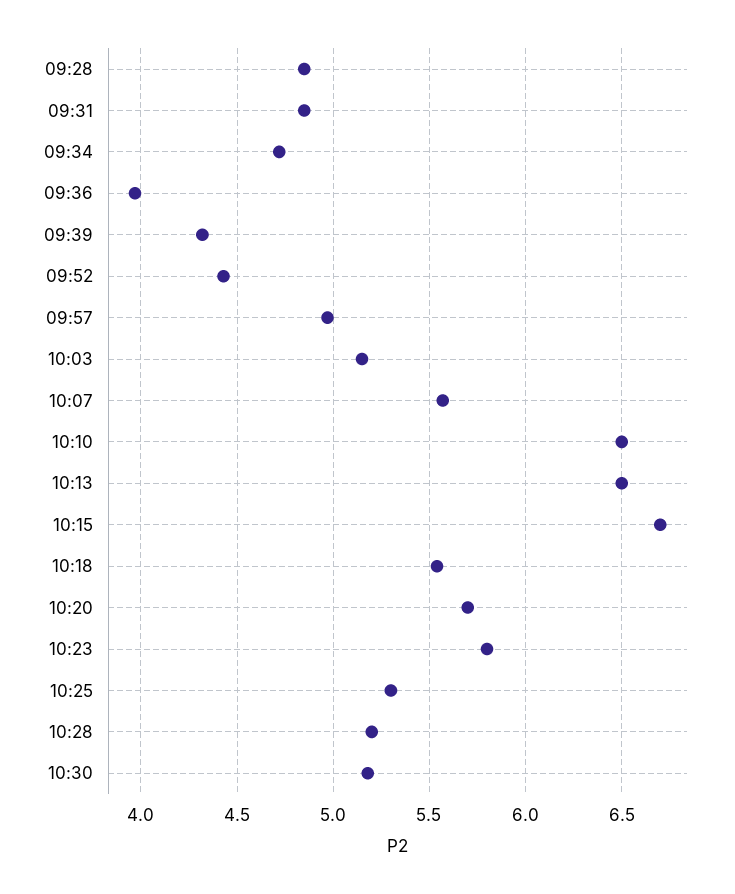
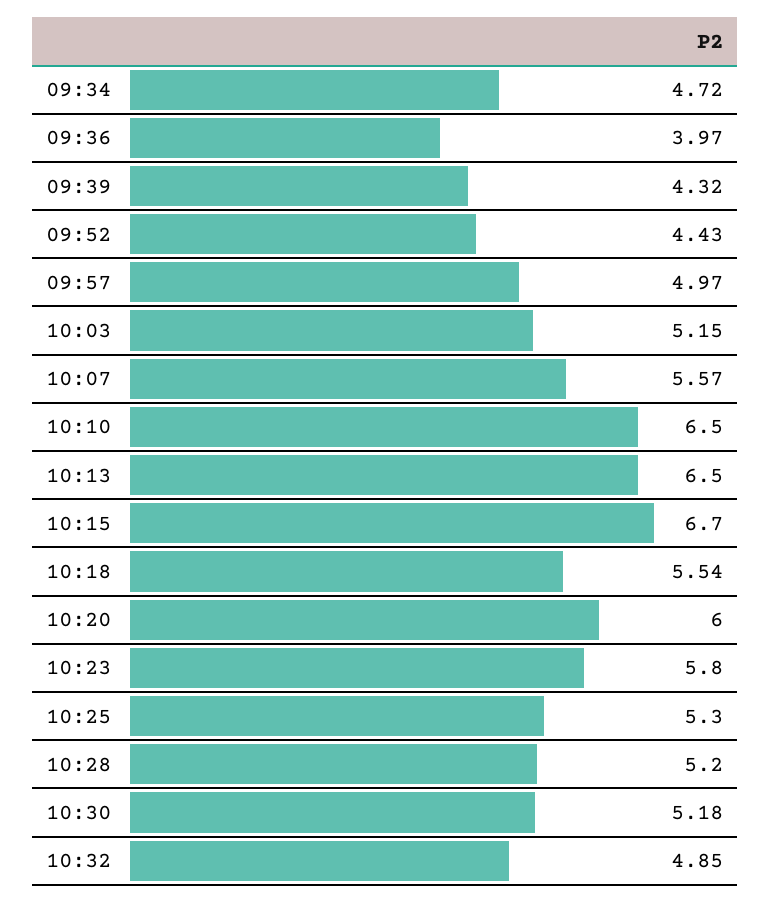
09:28: 4.85 -> none
09:31: 4.85 -> none
10:20: 5.7 -> 6
10:32: none -> 4.85

